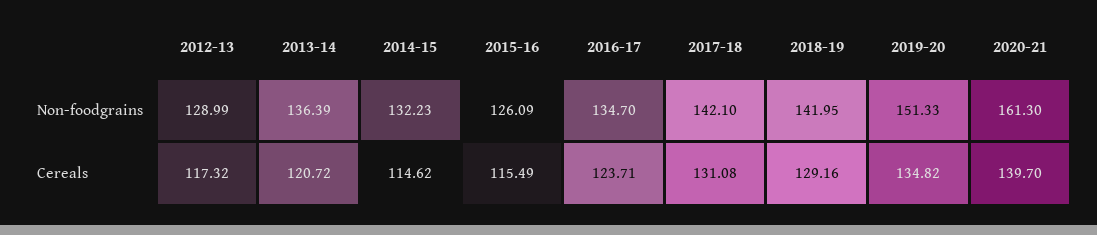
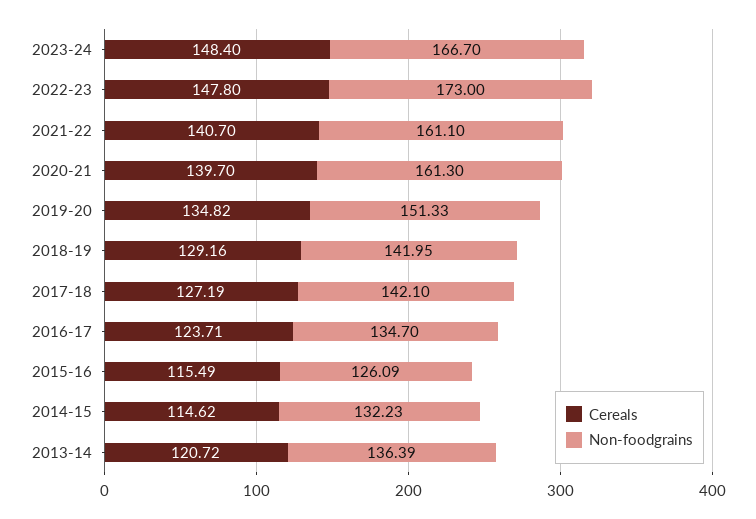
Non-foodgrains, 2012-13: 128.99 -> none
Cereals, 2012-13: 117.32 -> none
Cereals, 2017-18: 131.08 -> 127.19
Cereals, 2023-24: none -> 148.4
Non-foodgrains, 2023-24: none -> 166.7
Cereals, 2022-23: none -> 147.8
Non-foodgrains, 2022-23: none -> 173
Cereals, 2021-22: none -> 140.7
Non-foodgrains, 2021-22: none -> 161.1

